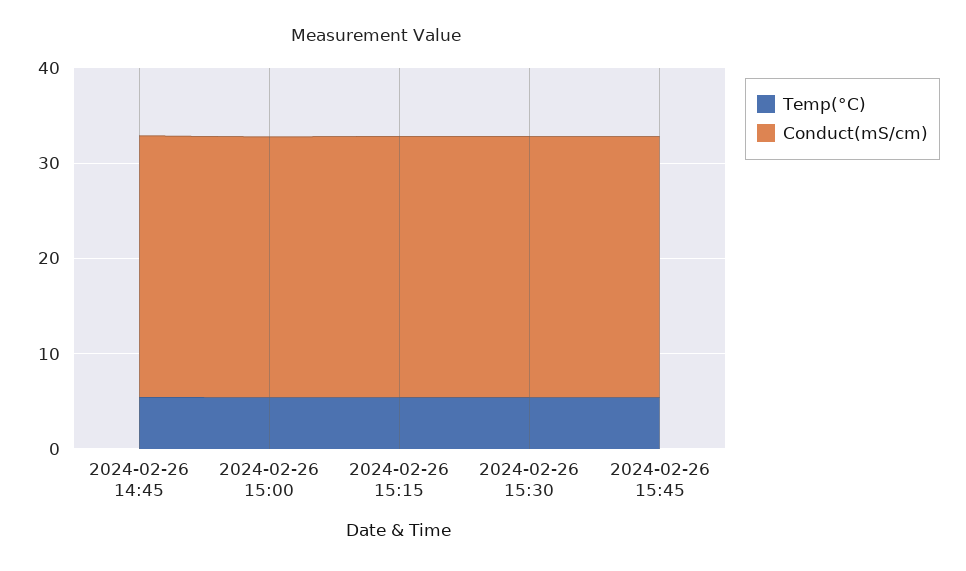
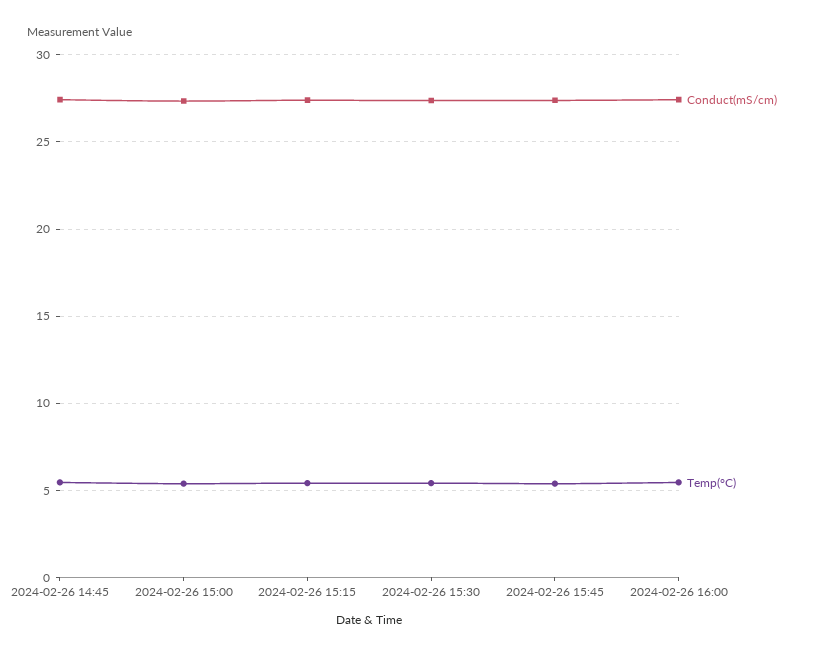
Conduct(mS/cm), 2024-02-26 16:00: none -> 27.5
Temp(°C), 2024-02-26 16:00: none -> 5.5

